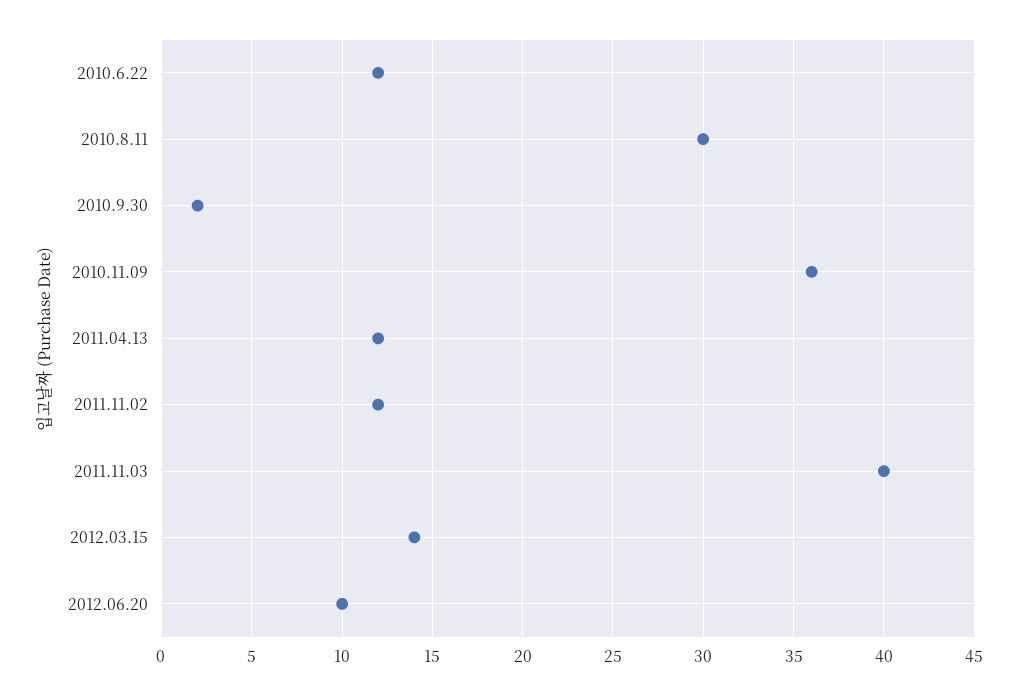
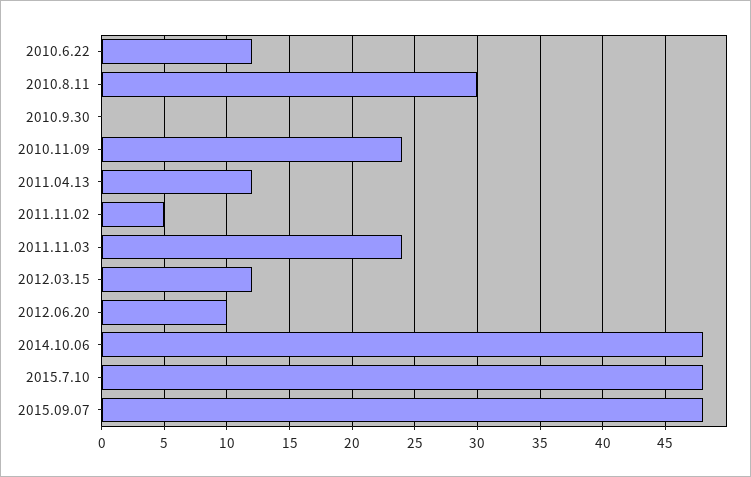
2010.9.30: 2 -> 0
2010.11.09: 36 -> 24
2011.11.02: 12 -> 5
2011.11.03: 40 -> 24
2012.03.15: 14 -> 12
2014.10.06: none -> 48
2015.7.10: none -> 48
2015.09.07: none -> 48

